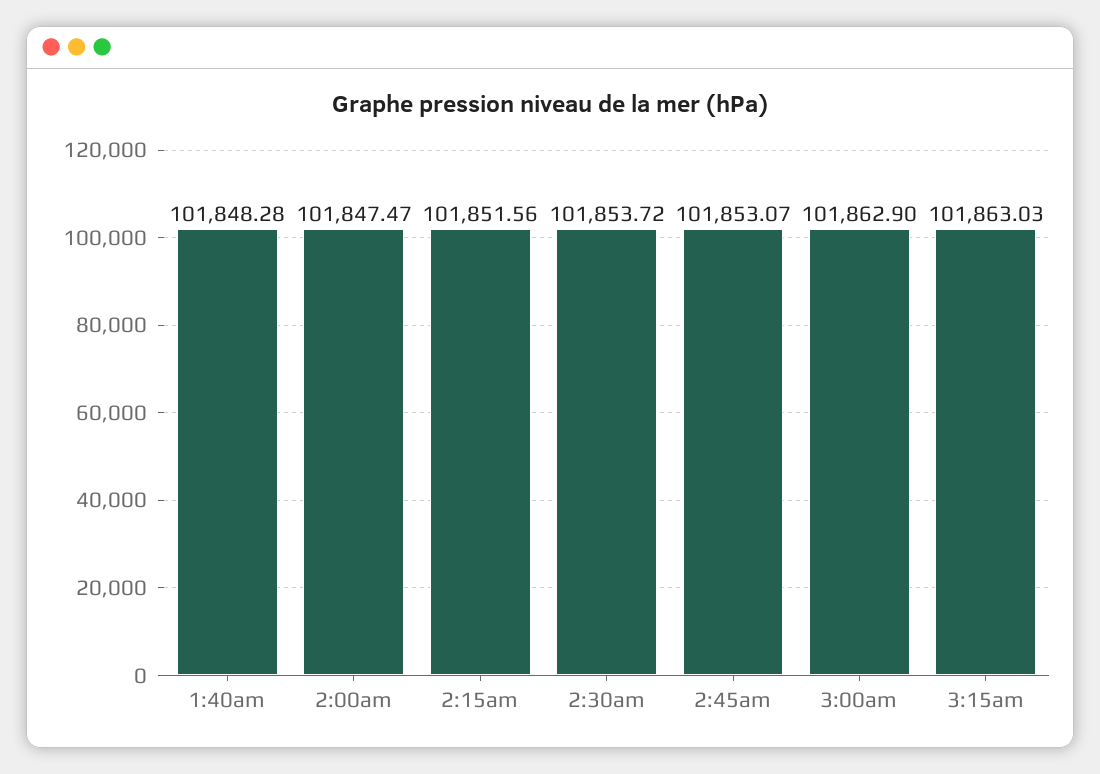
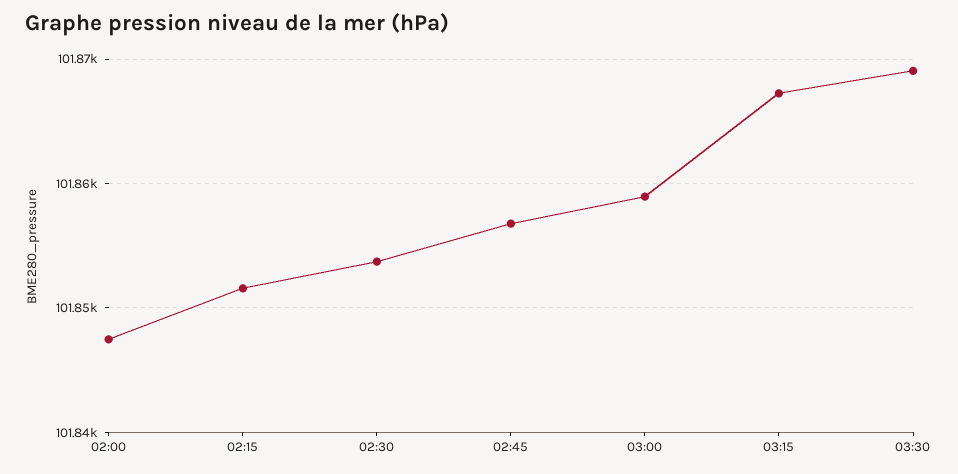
1:40am: 101848.28 -> none
2:45am: 101853.07 -> 101857
3:00am: 101862.9 -> 101859
3:15am: 101863.03 -> 101867
03:30: none -> 101869

